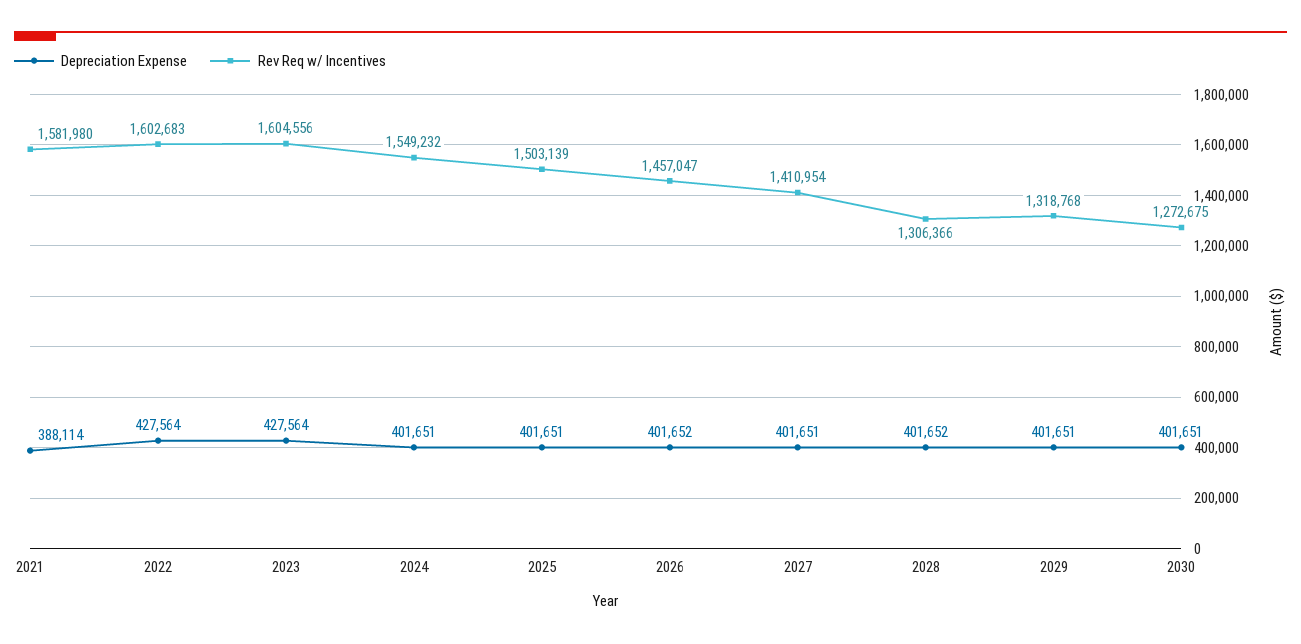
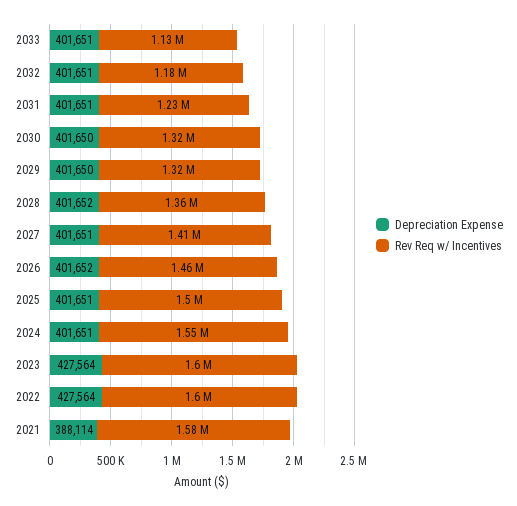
Rev Req w/ Incentives, 2028: 1306366 -> 1360000
Depreciation Expense, 2029: 401651 -> 401650
Depreciation Expense, 2030: 401651 -> 401650
Rev Req w/ Incentives, 2030: 1272675 -> 1320000
Depreciation Expense, 2033: none -> 401651
Rev Req w/ Incentives, 2033: none -> 1130000
Depreciation Expense, 2032: none -> 401651
Rev Req w/ Incentives, 2032: none -> 1180000
Depreciation Expense, 2031: none -> 401651
Rev Req w/ Incentives, 2031: none -> 1230000

